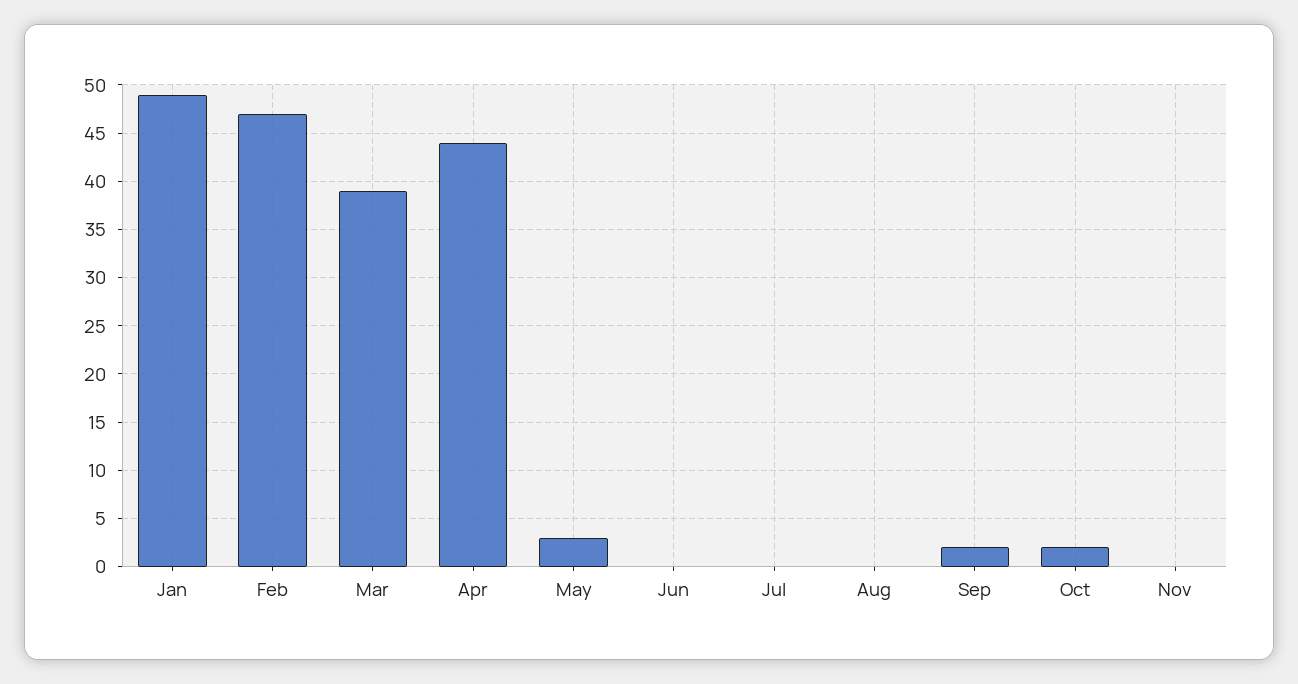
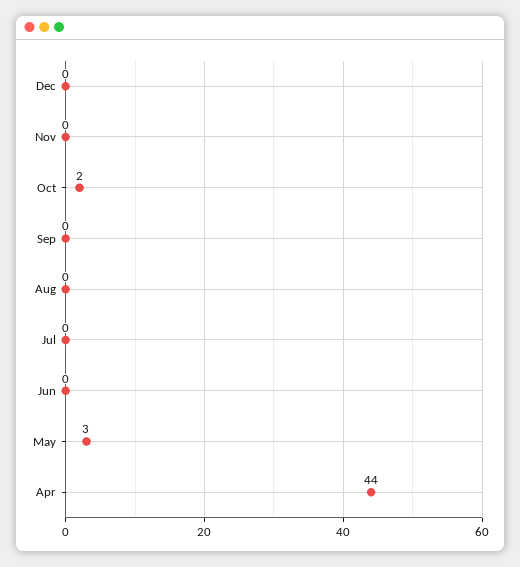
Jan: 49 -> none
Feb: 47 -> none
Mar: 39 -> none
Sep: 2 -> 0
Dec: none -> 0

